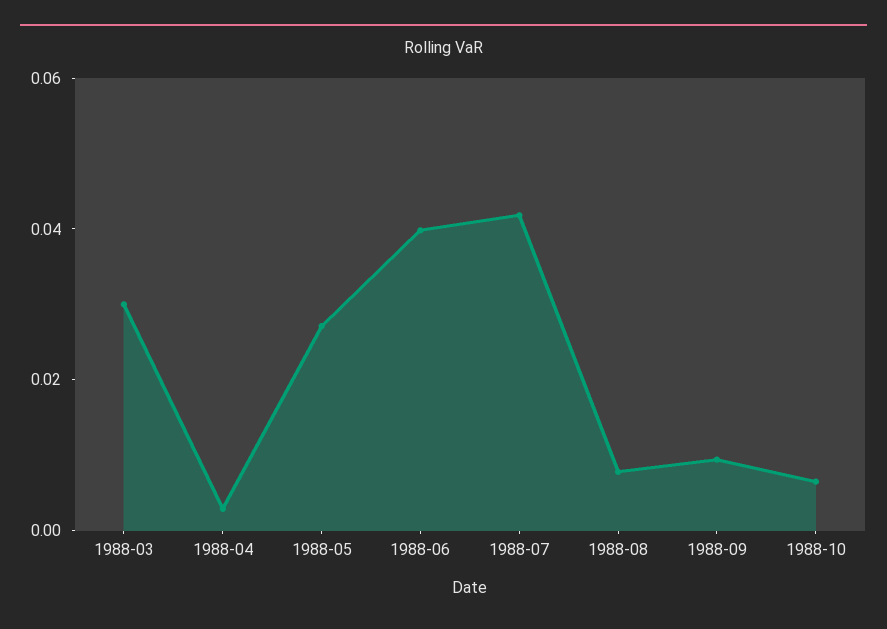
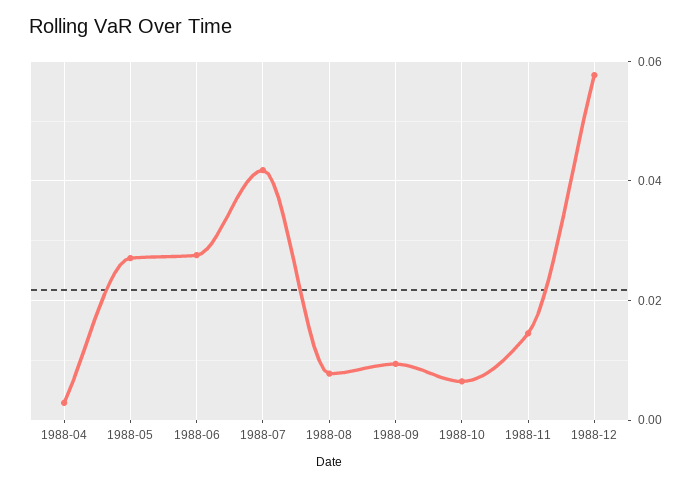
1988-03: 0.03 -> none
1988-06: 0.04 -> 0.028
1988-11: none -> 0.014
1988-12: none -> 0.058

